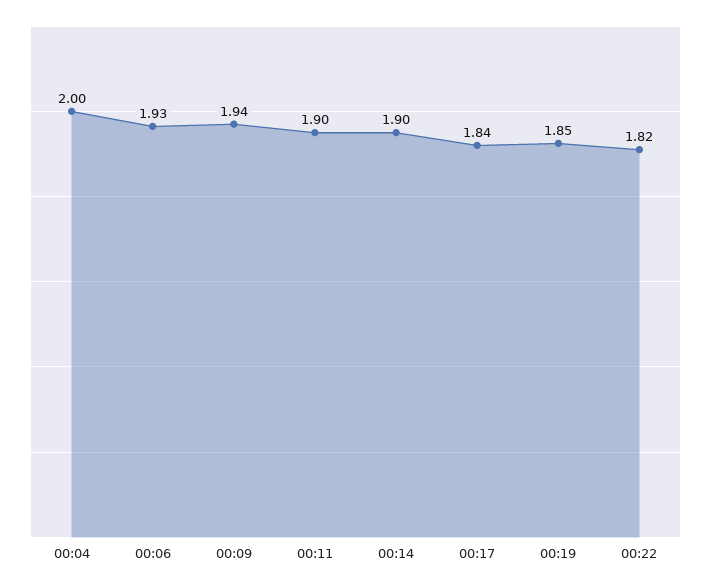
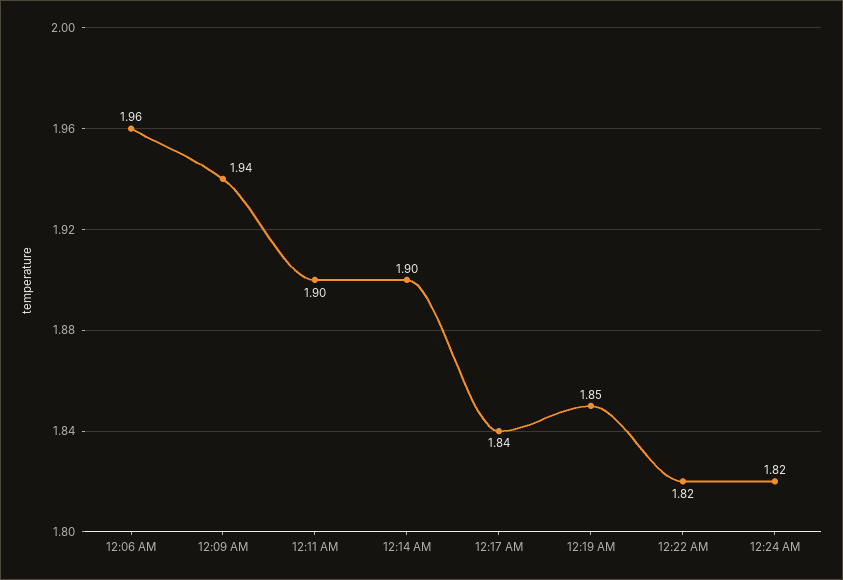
00:04: 2 -> none
00:06: 1.93 -> 1.96
12:24 AM: none -> 1.82

